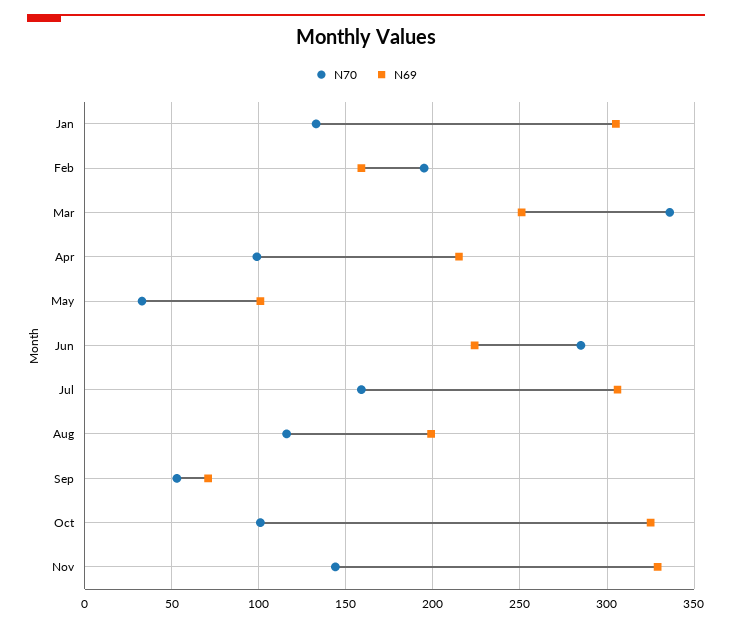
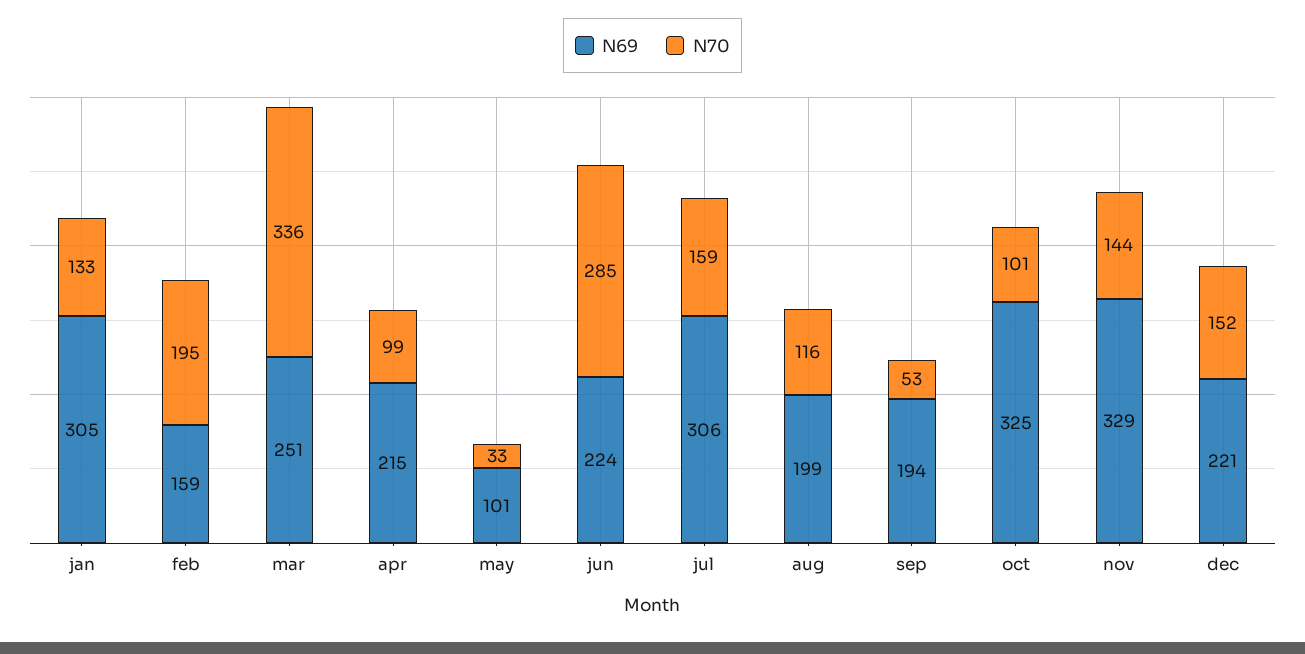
N69, Sep: 70 -> 194
N69, dec: none -> 221
N70, dec: none -> 152

